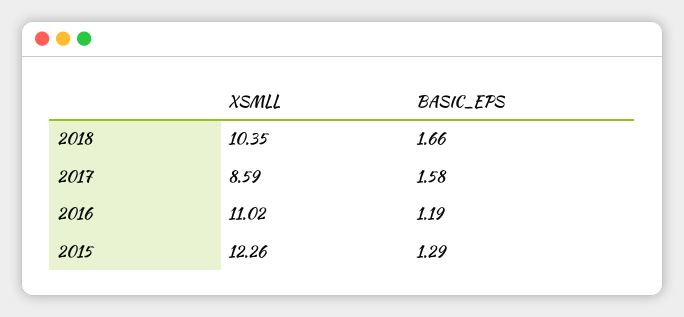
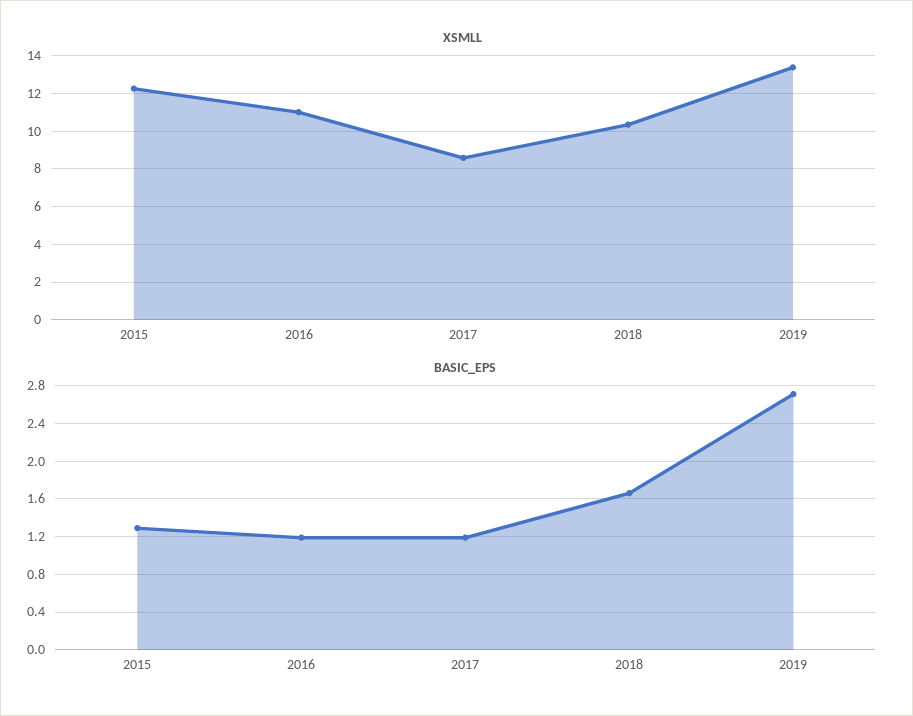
BASIC_EPS, 2017: 1.58 -> 1.2
XSMLL, 2019: none -> 13.5
BASIC_EPS, 2019: none -> 2.7

